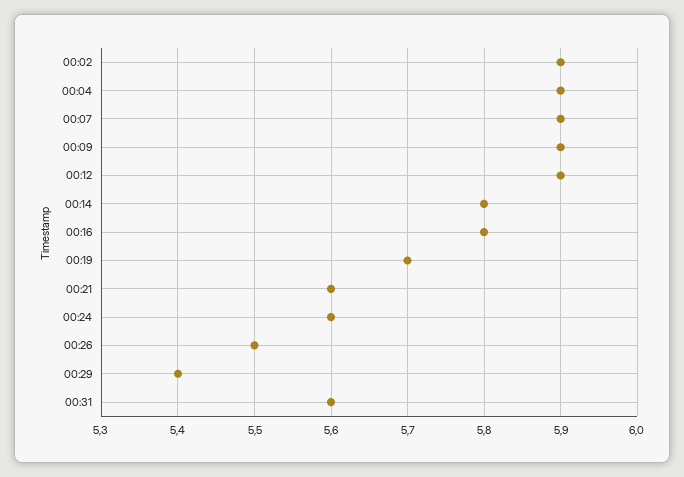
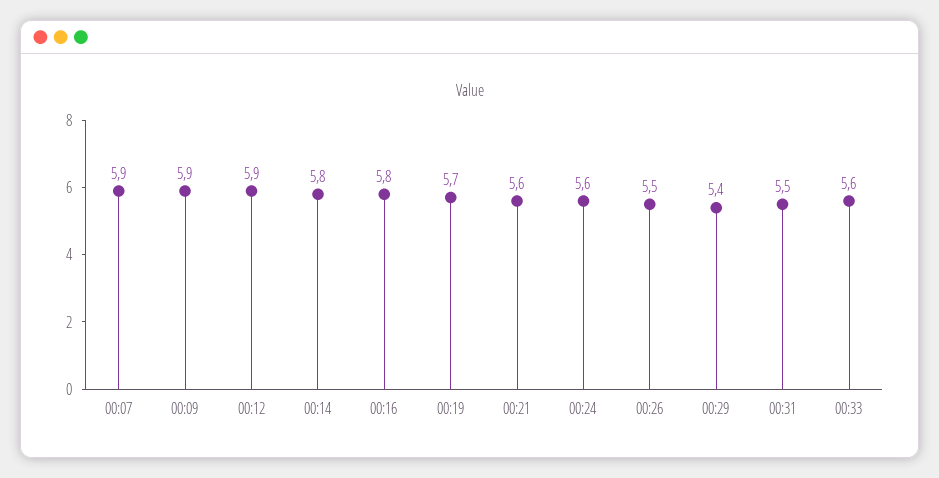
00:02: 5.9 -> none
00:04: 5.9 -> none
00:31: 5.6 -> 5.5
00:33: none -> 5.6

